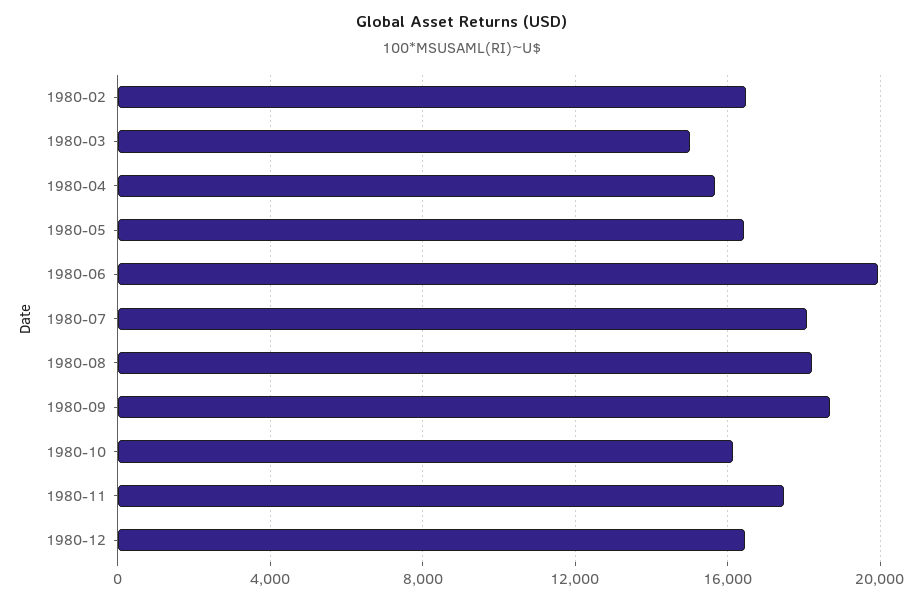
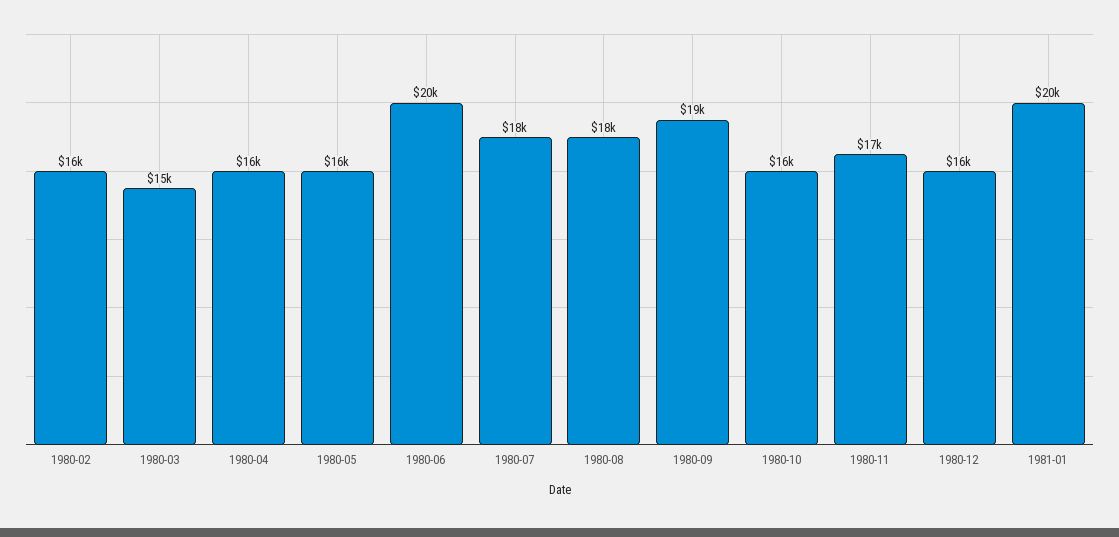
1981-01: none -> 20000

